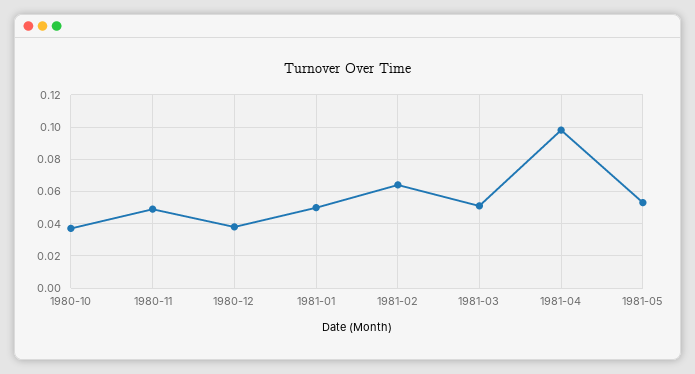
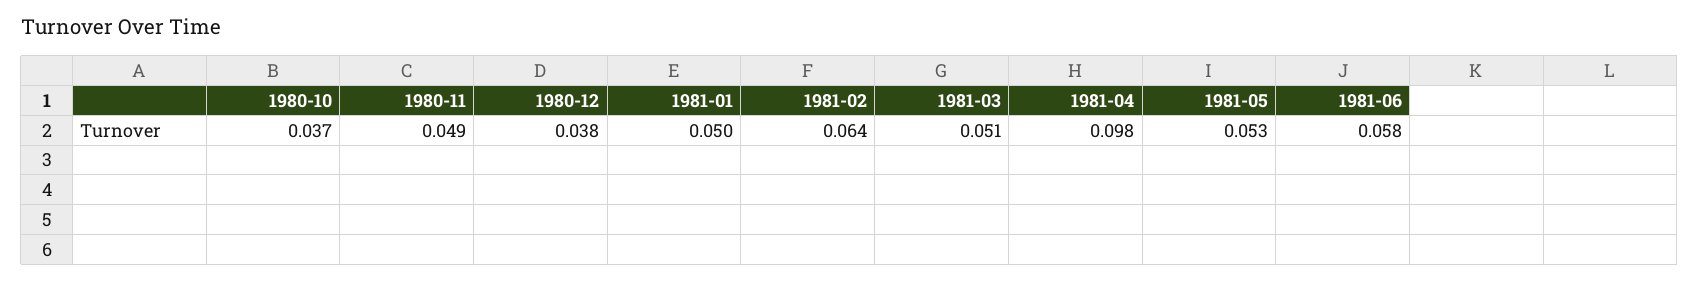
1981-06: none -> 0.058

